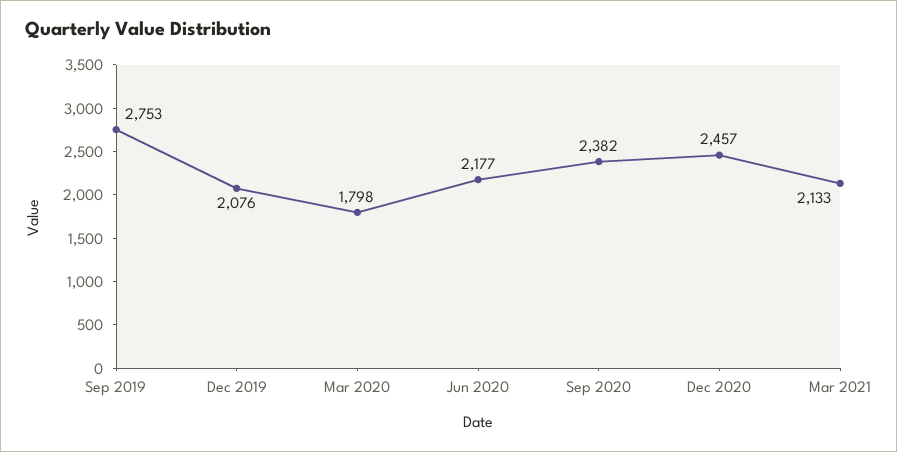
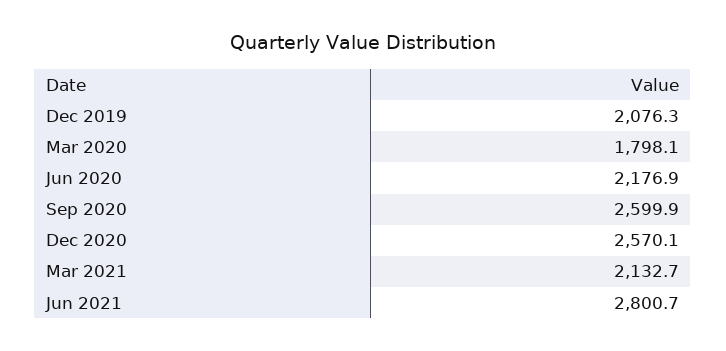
Sep 2019: 2753 -> none
Sep 2020: 2382 -> 2599.9
Dec 2020: 2457 -> 2570.1
Jun 2021: none -> 2800.7

